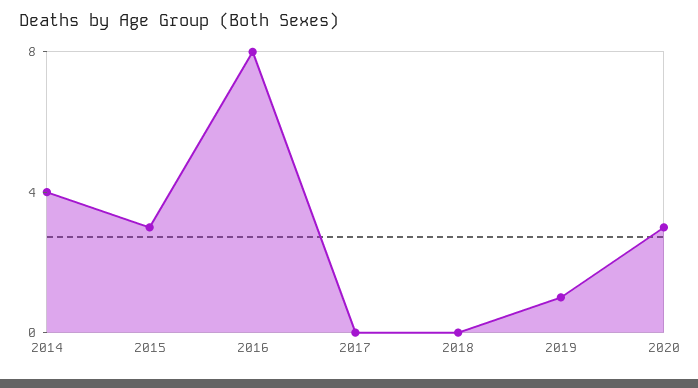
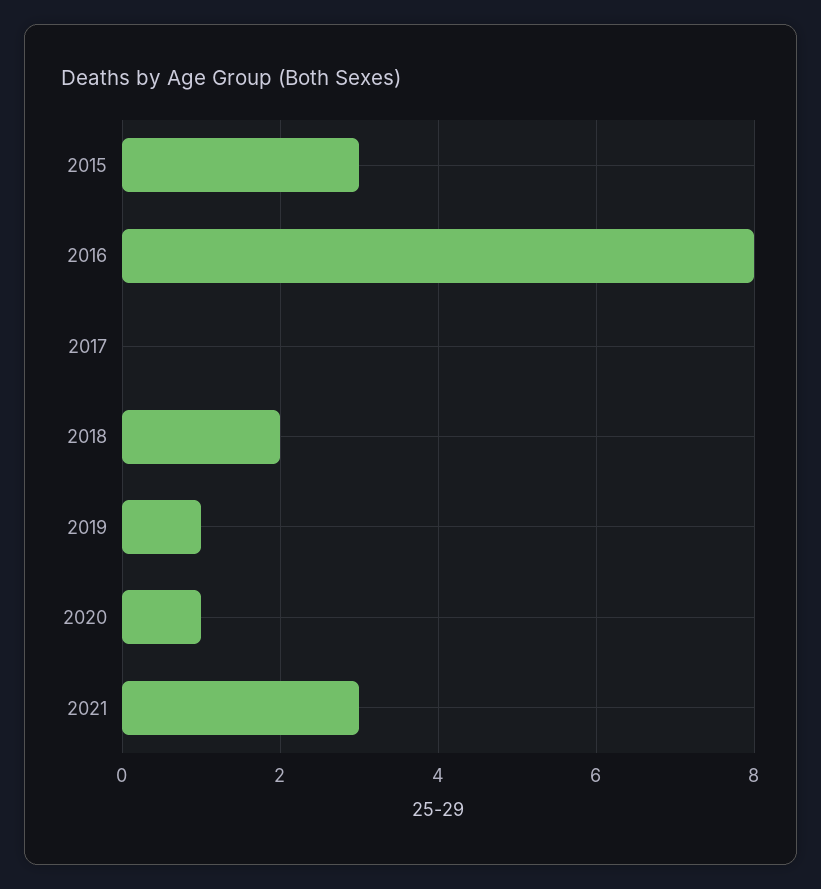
2014: 4 -> none
2018: 0 -> 2
2020: 3 -> 1
2021: none -> 3

